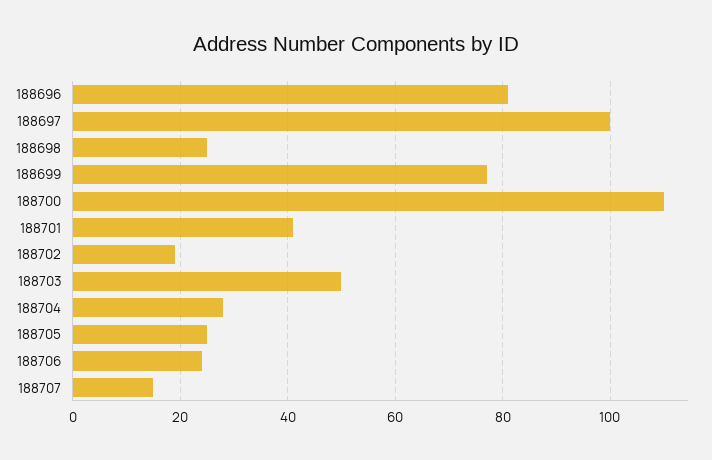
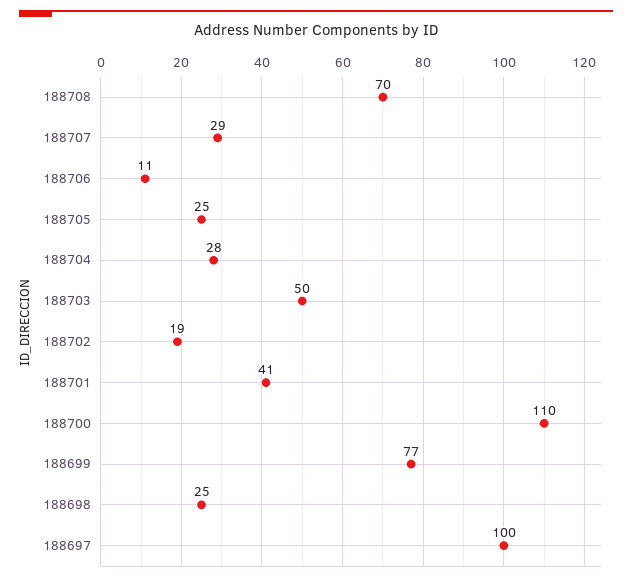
188696: 80 -> none
188706: 25 -> 11
188707: 15 -> 29
188708: none -> 70

